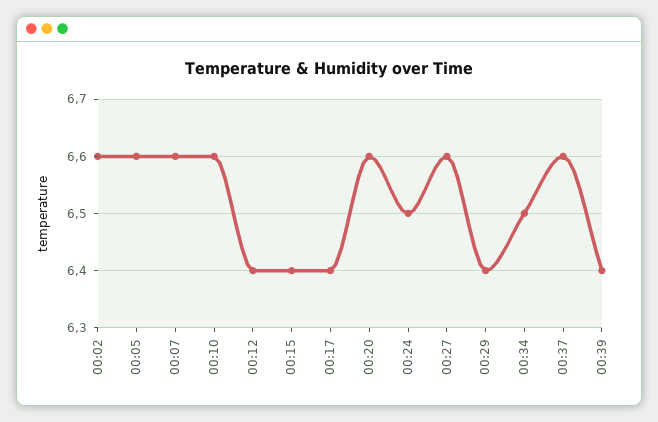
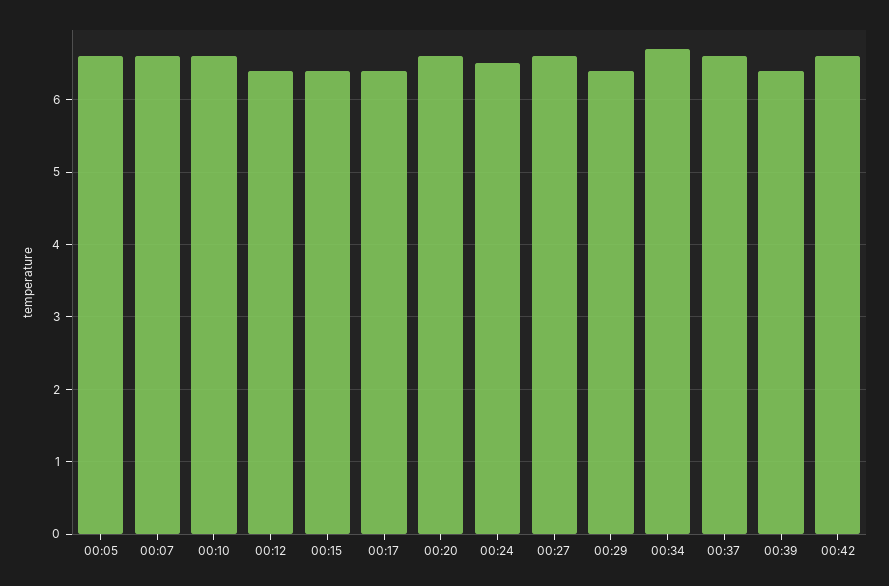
00:02: 6.6 -> none
00:34: 6.5 -> 6.7
00:42: none -> 6.6

